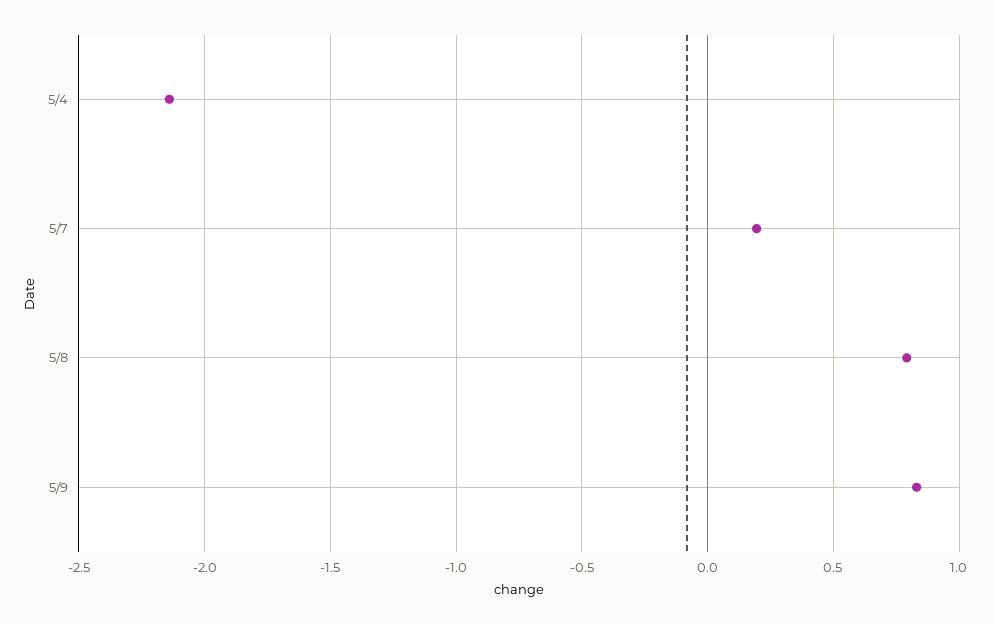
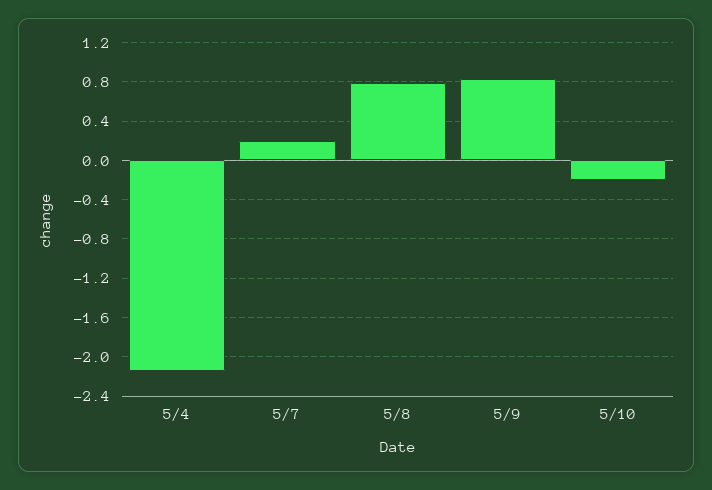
5/10: none -> -0.2

